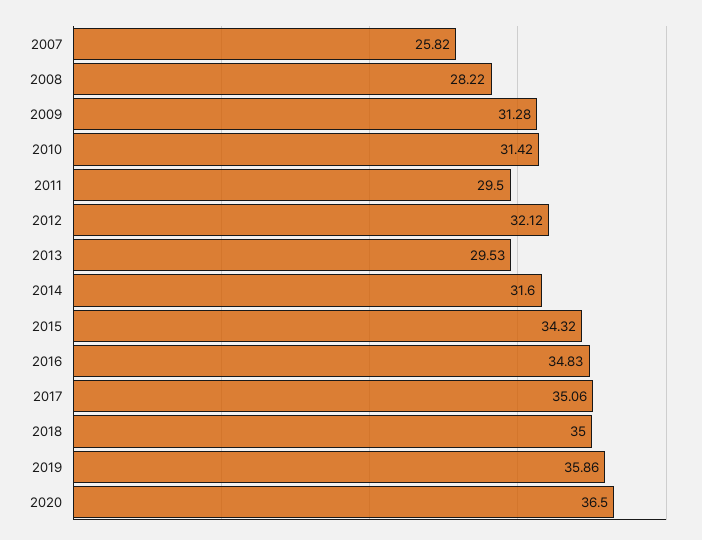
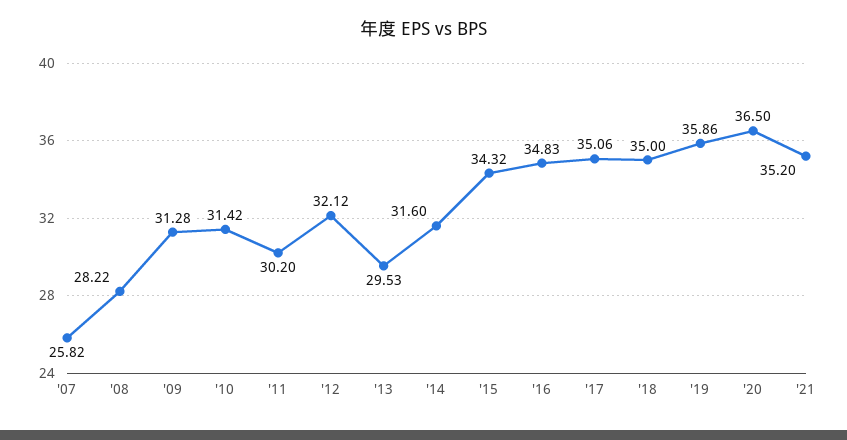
2011: 29.5 -> 30.2
'21: none -> 35.2

